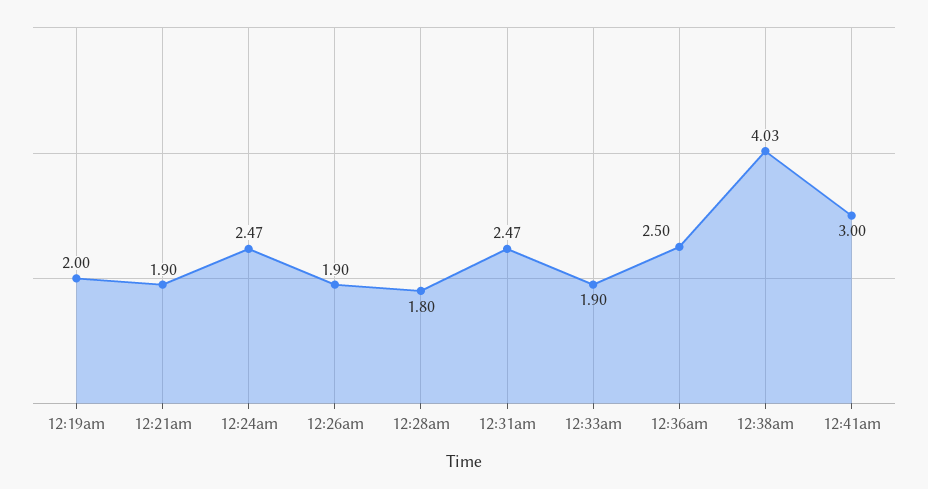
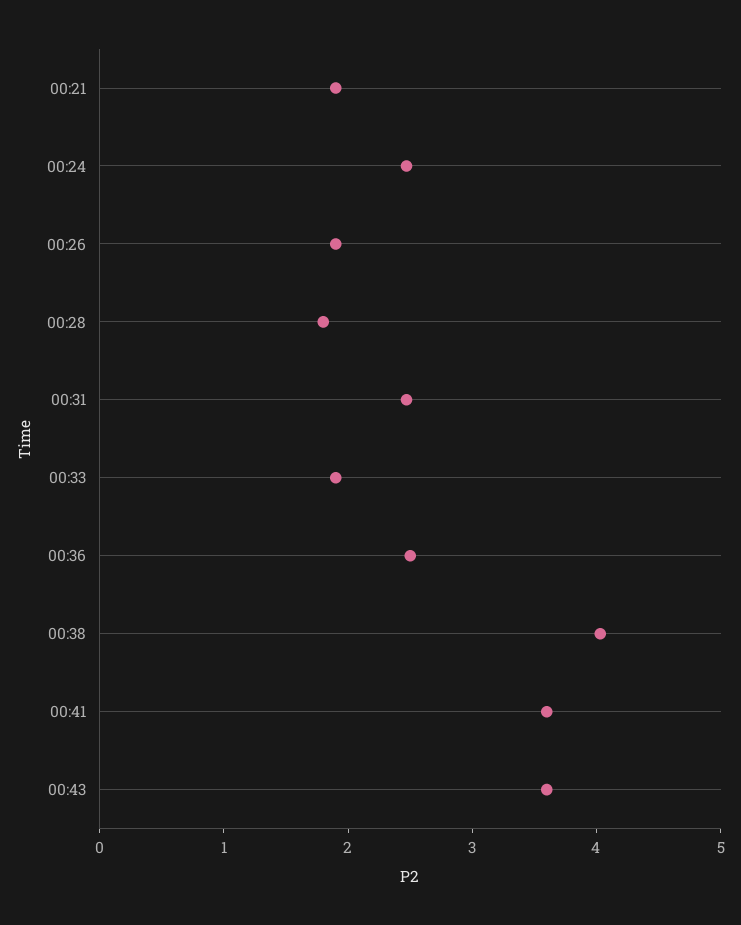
12:19am: 2 -> none
12:41am: 3 -> 3.6
00:43: none -> 3.6

